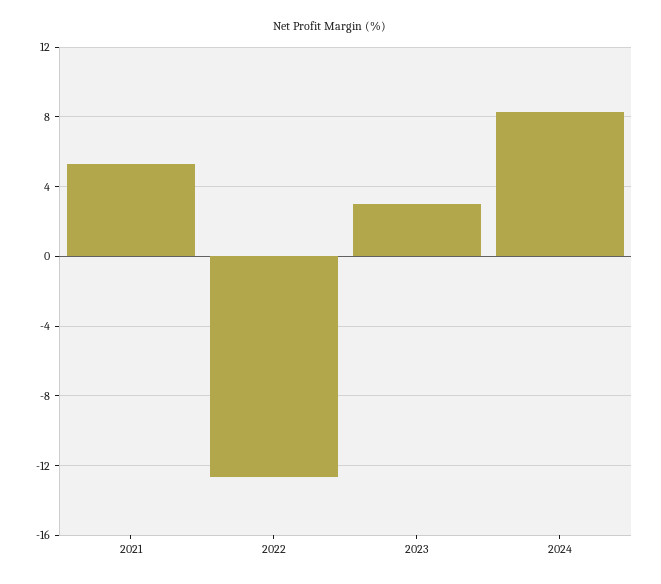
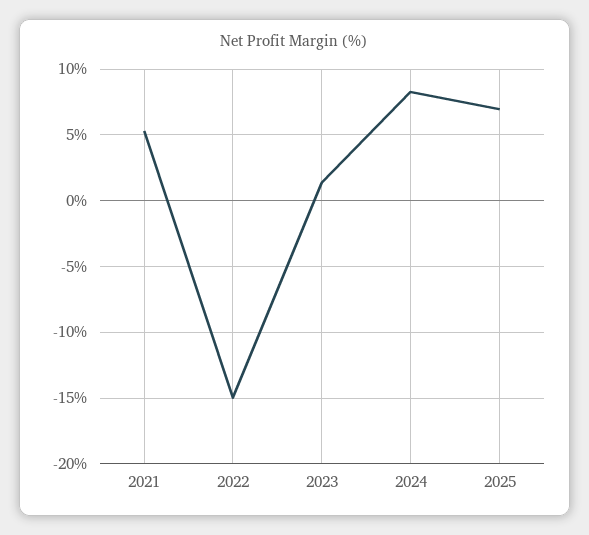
2022: -12.5 -> -15
2023: 3 -> 1.5
2025: none -> 7

